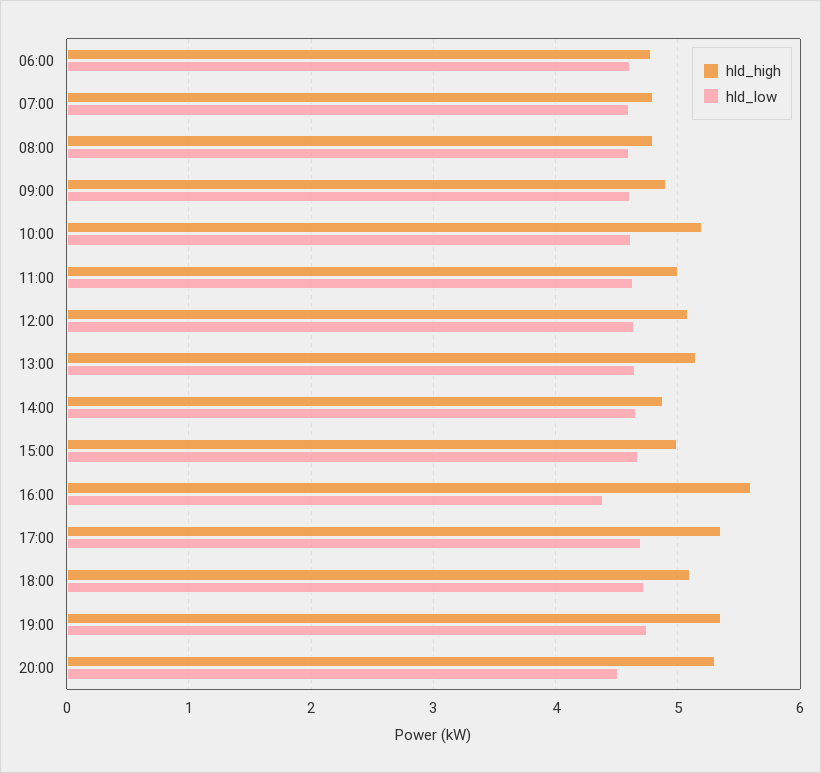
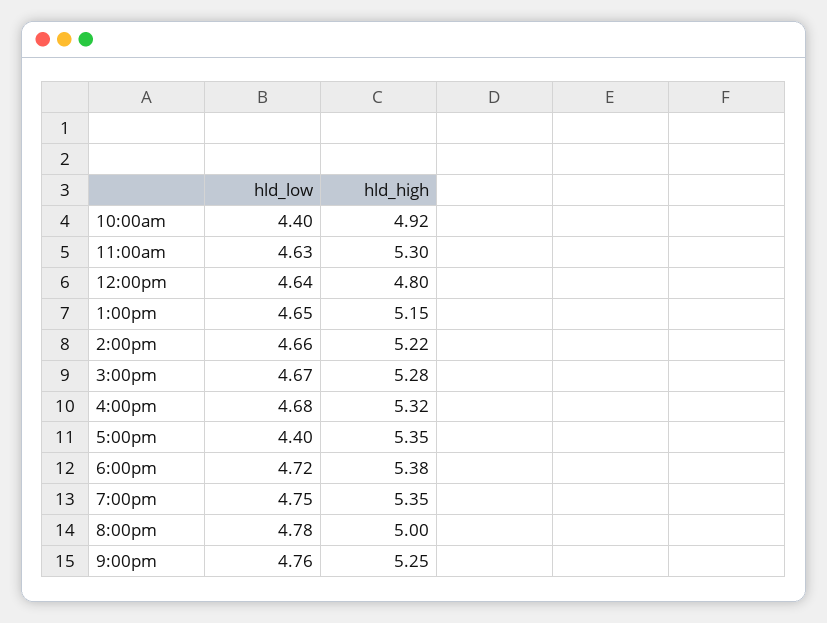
hld_high, 06:00: 4.8 -> none
hld_low, 06:00: 4.6 -> none
hld_high, 07:00: 4.8 -> none
hld_low, 07:00: 4.6 -> none
hld_high, 08:00: 4.8 -> none
hld_low, 08:00: 4.6 -> none
hld_high, 09:00: 4.9 -> none
hld_low, 09:00: 4.6 -> none
hld_high, 10:00: 5.2 -> 4.92
hld_low, 10:00: 4.6 -> 4.4
hld_high, 11:00: 5 -> 5.3
hld_high, 12:00: 5.1 -> 4.8
hld_high, 14:00: 4.9 -> 5.22
hld_high, 15:00: 5 -> 5.28
hld_high, 16:00: 5.6 -> 5.32
hld_low, 16:00: 4.4 -> 4.68
hld_low, 17:00: 4.7 -> 4.4
hld_high, 18:00: 5.1 -> 5.38
hld_high, 20:00: 5.3 -> 5
hld_low, 20:00: 4.5 -> 4.78
hld_low, 9:00pm: none -> 4.76
hld_high, 9:00pm: none -> 5.25

